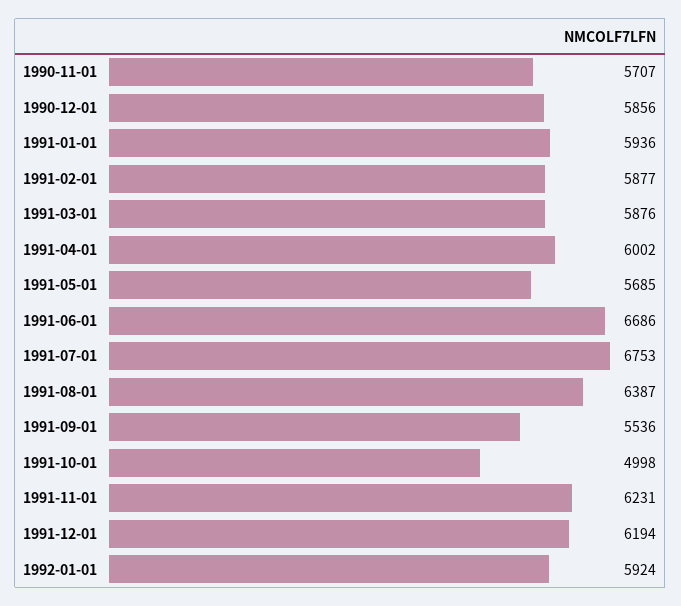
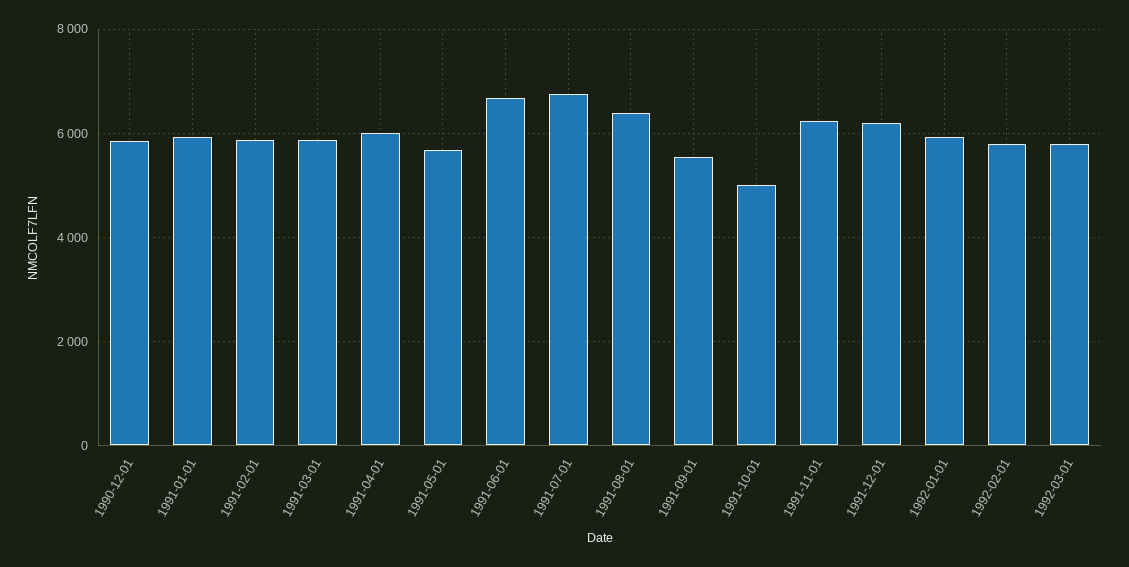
1990-11-01: 5707 -> none
1992-02-01: none -> 5800
1992-03-01: none -> 5800

